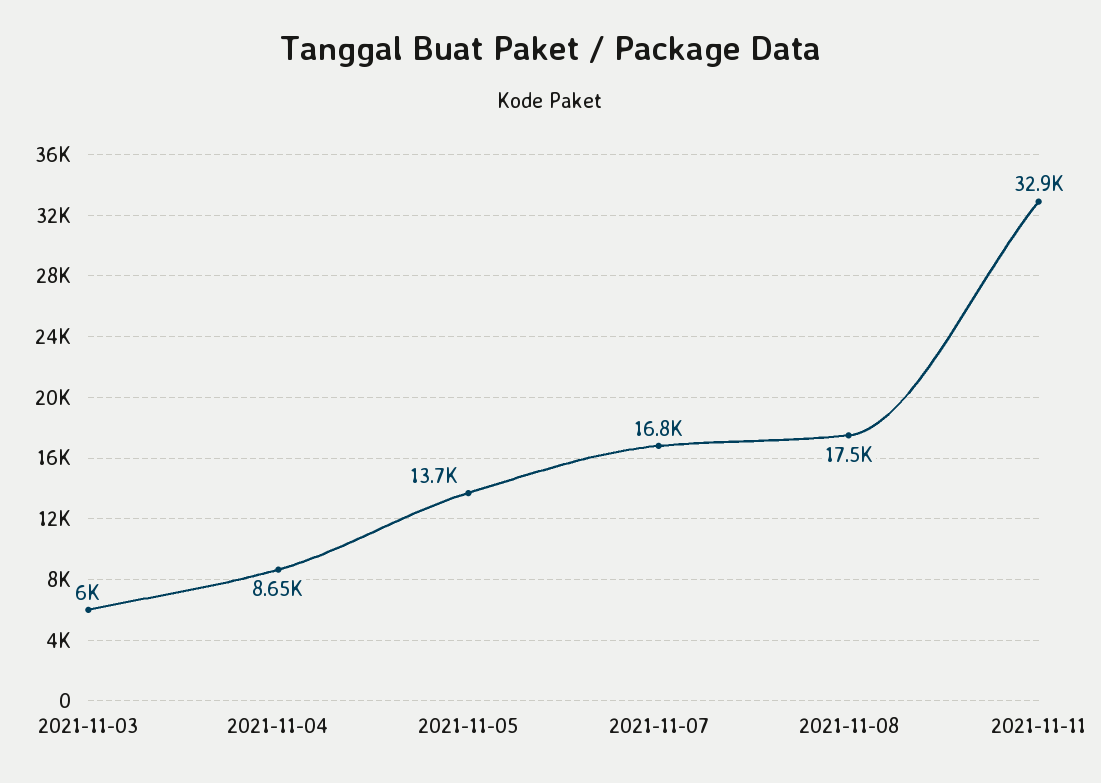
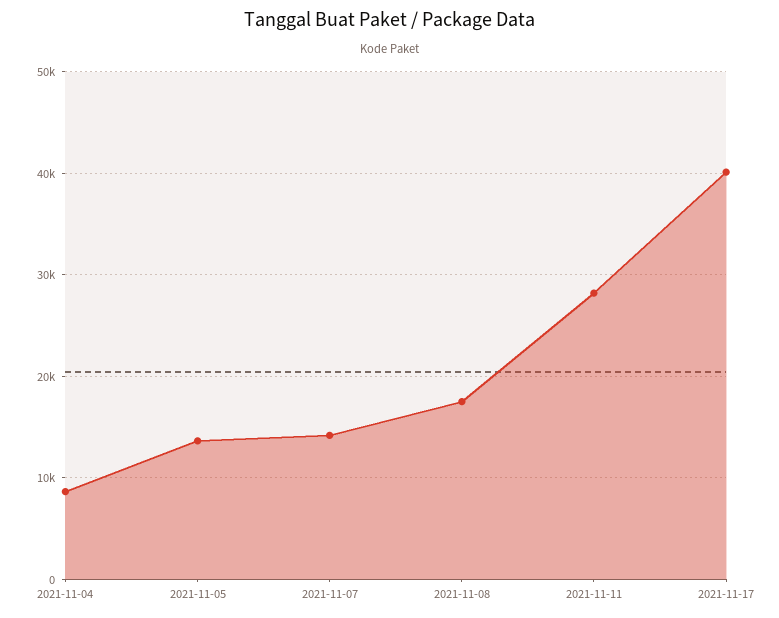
2021-11-03: 6000 -> none
2021-11-07: 16800 -> 14000
2021-11-11: 32900 -> 28000
2021-11-17: none -> 40000

